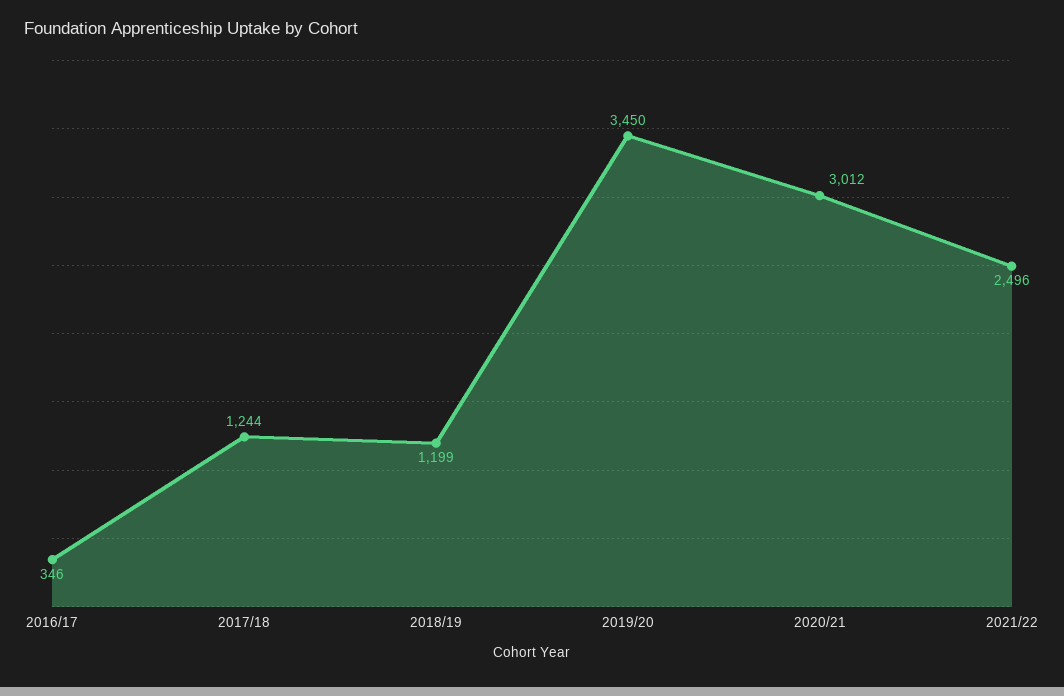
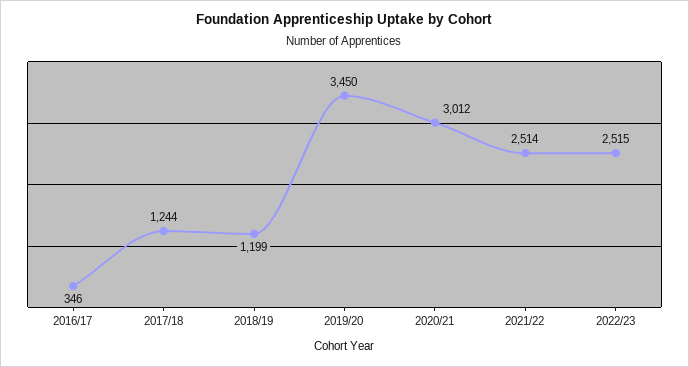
2021/22: 2496 -> 2514
2022/23: none -> 2515

